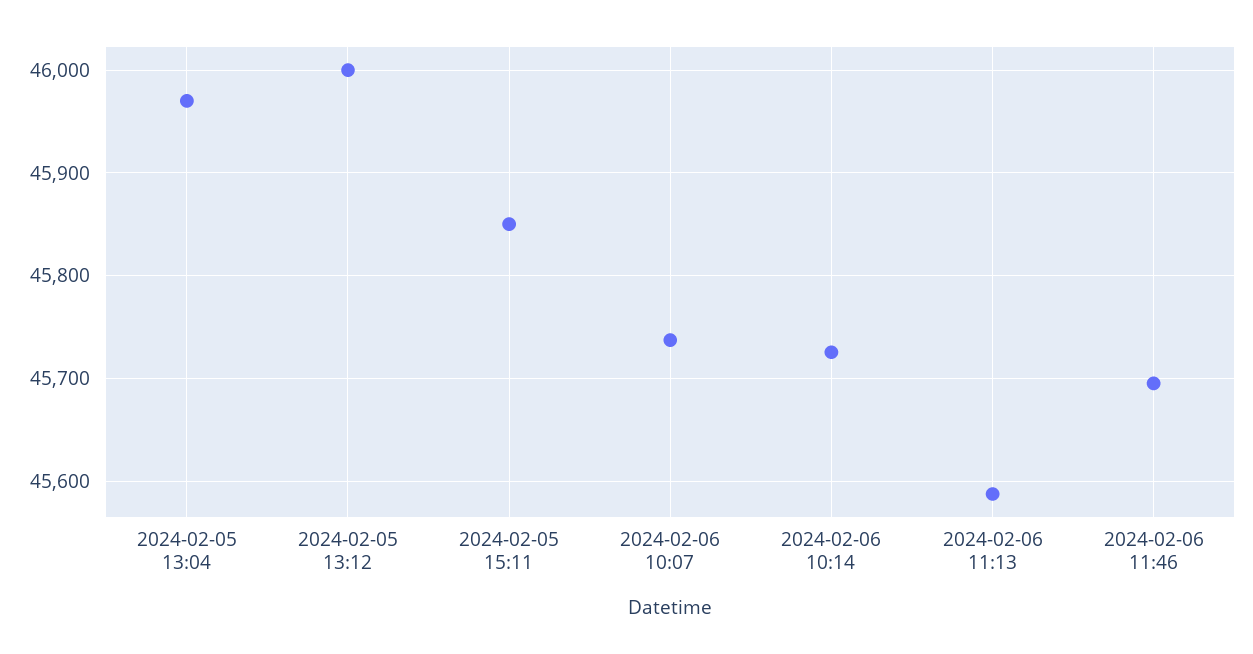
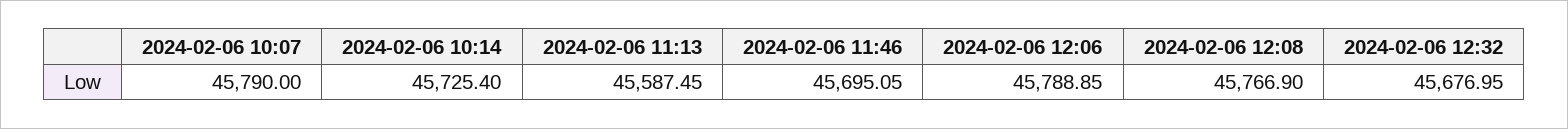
2024-02-05 13:04: 45970 -> none
2024-02-05 13:12: 46000 -> none
2024-02-05 15:11: 45850 -> none
2024-02-06 10:07: 45740 -> 45790
2024-02-06 12:06: none -> 45788.85
2024-02-06 12:08: none -> 45766.9
2024-02-06 12:32: none -> 45676.95

